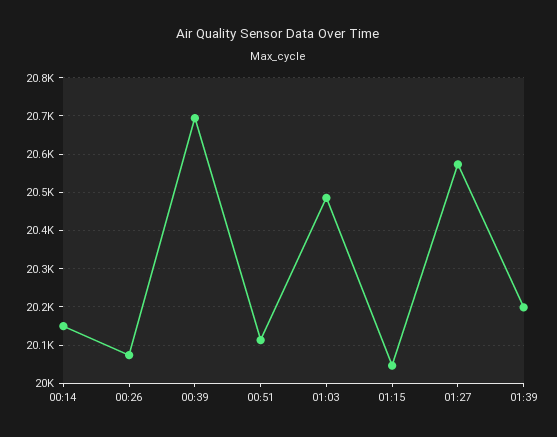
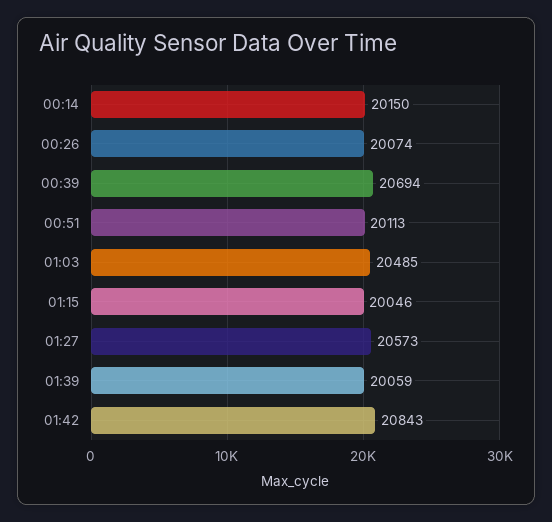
01:39: 20200 -> 20059
01:42: none -> 20843

